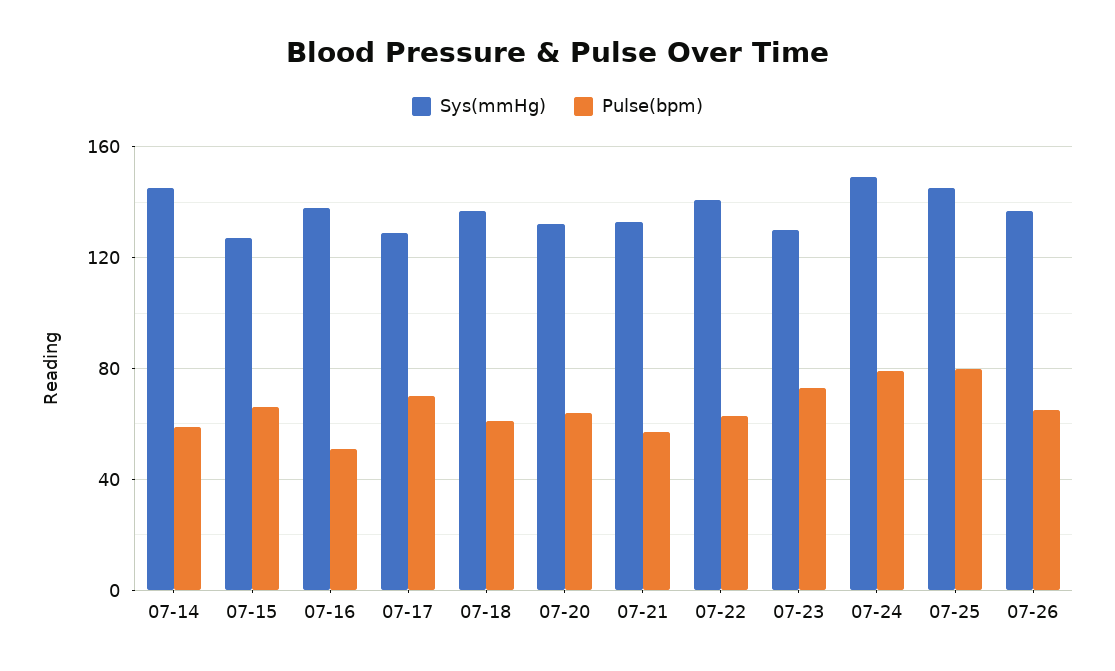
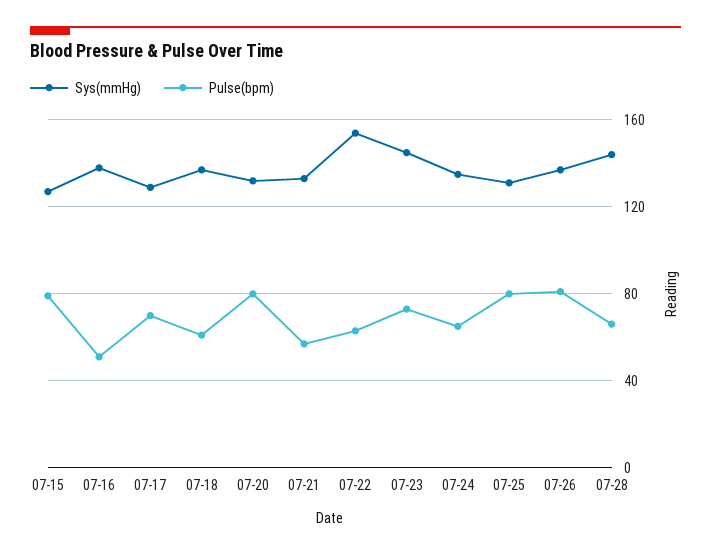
Sys(mmHg), 07-14: 145 -> none
Pulse(bpm), 07-14: 60 -> none
Pulse(bpm), 07-15: 65 -> 80
Pulse(bpm), 07-20: 65 -> 80
Sys(mmHg), 07-22: 140 -> 155
Sys(mmHg), 07-23: 130 -> 145
Sys(mmHg), 07-24: 150 -> 135
Pulse(bpm), 07-24: 80 -> 65
Sys(mmHg), 07-25: 145 -> 130
Pulse(bpm), 07-26: 65 -> 80
Sys(mmHg), 07-28: none -> 145
Pulse(bpm), 07-28: none -> 65

